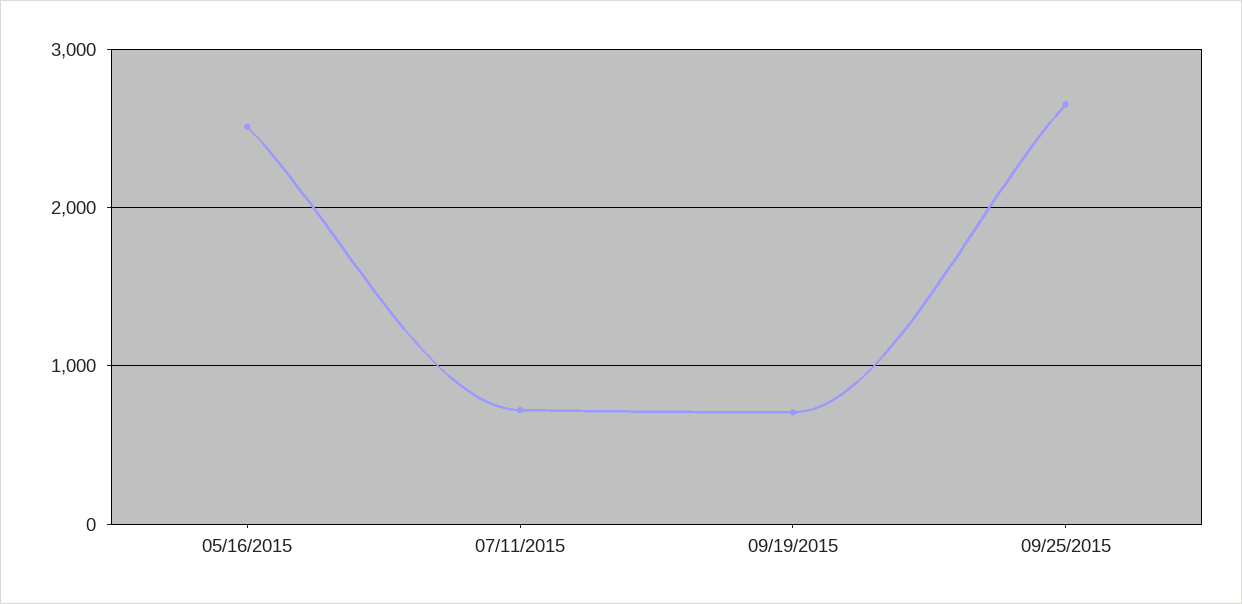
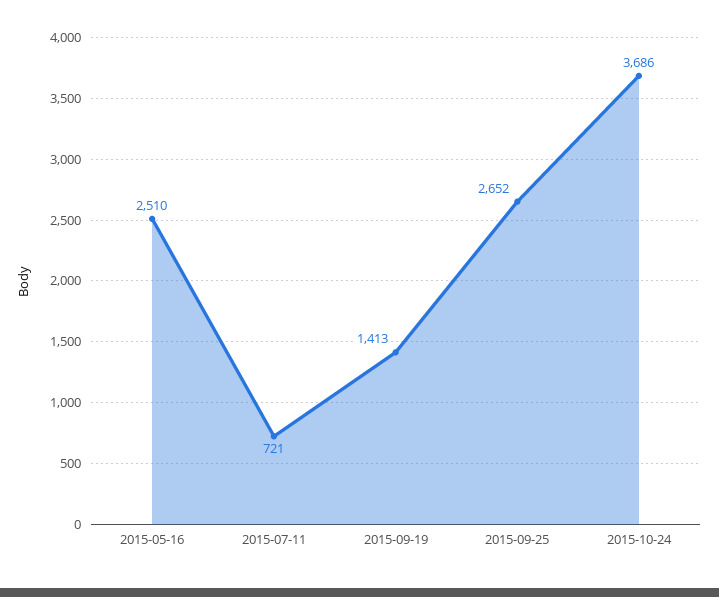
09/19/2015: 700 -> 1413
2015-10-24: none -> 3686

